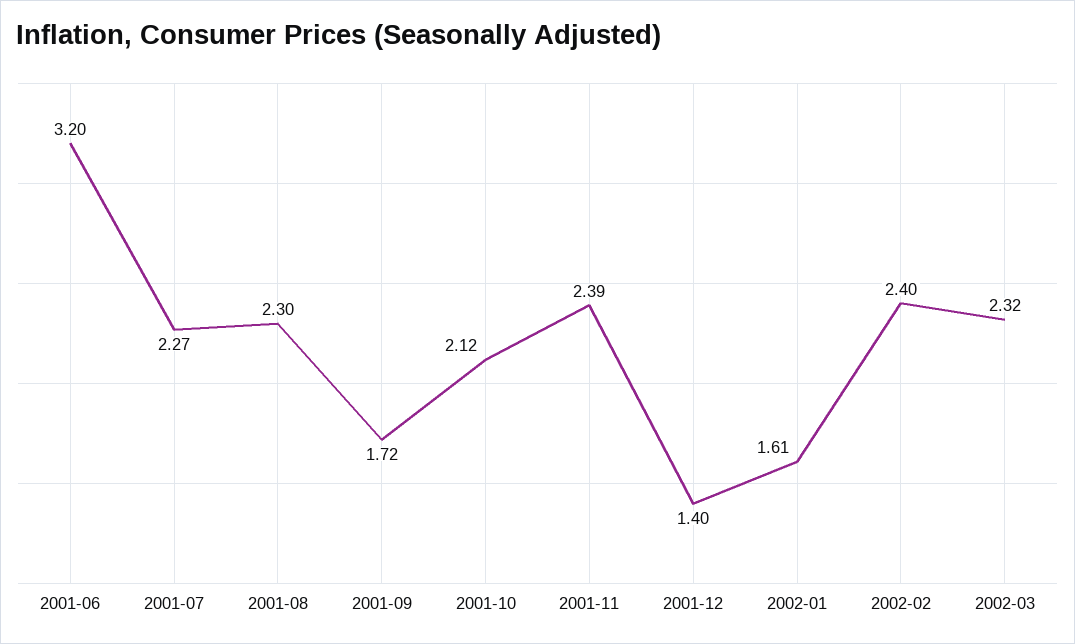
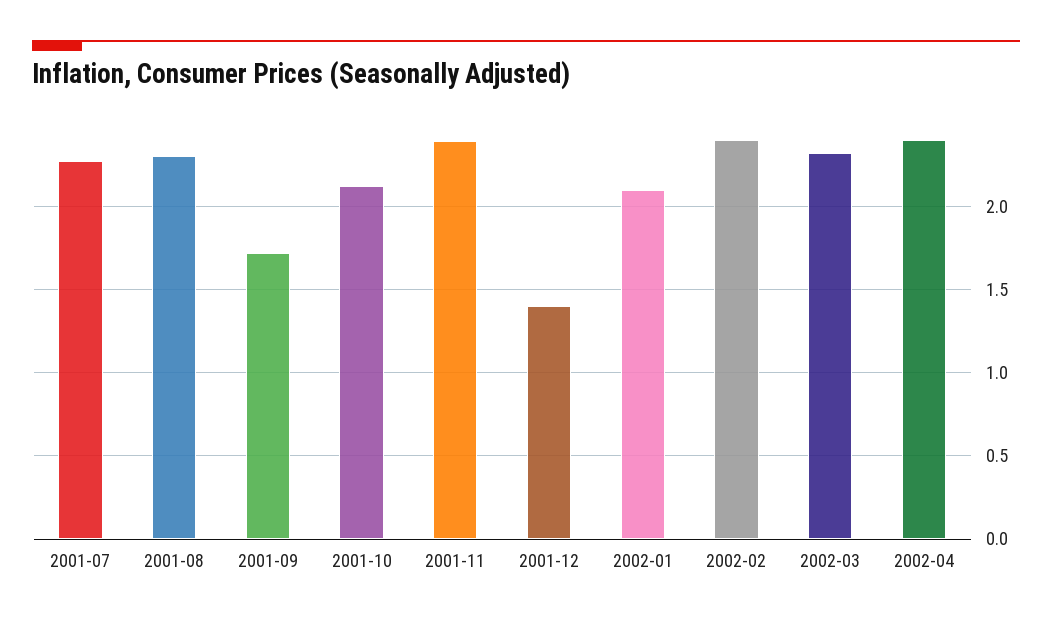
2001-06: 3.2 -> none
2002-01: 1.61 -> 2.1
2002-04: none -> 2.4

